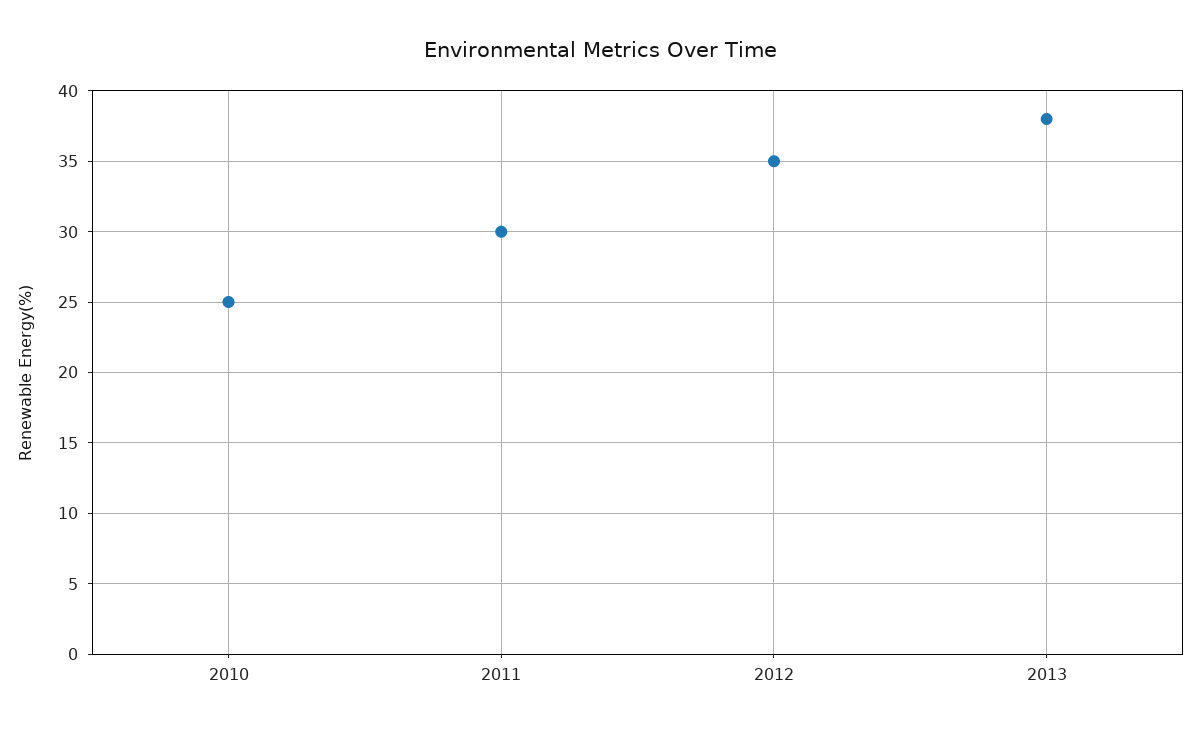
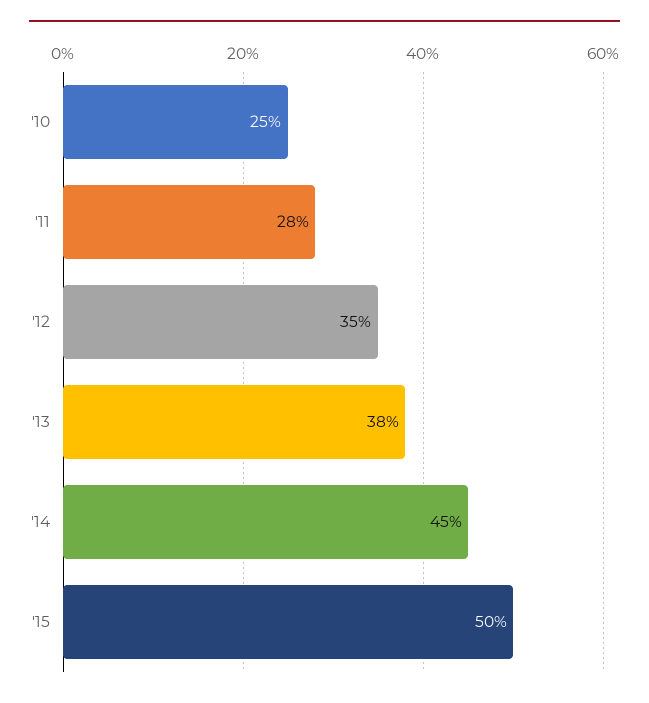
2011: 30 -> 28
'14: none -> 45
'15: none -> 50

